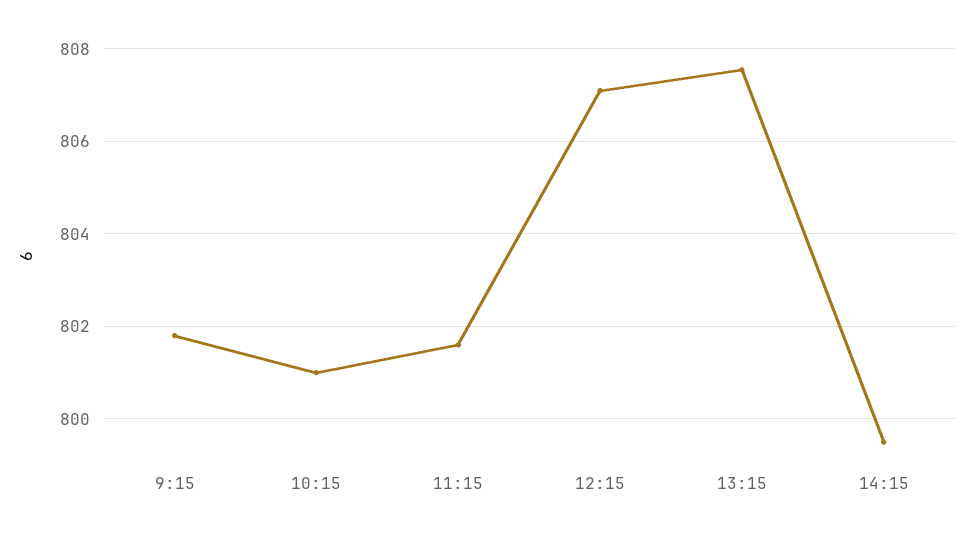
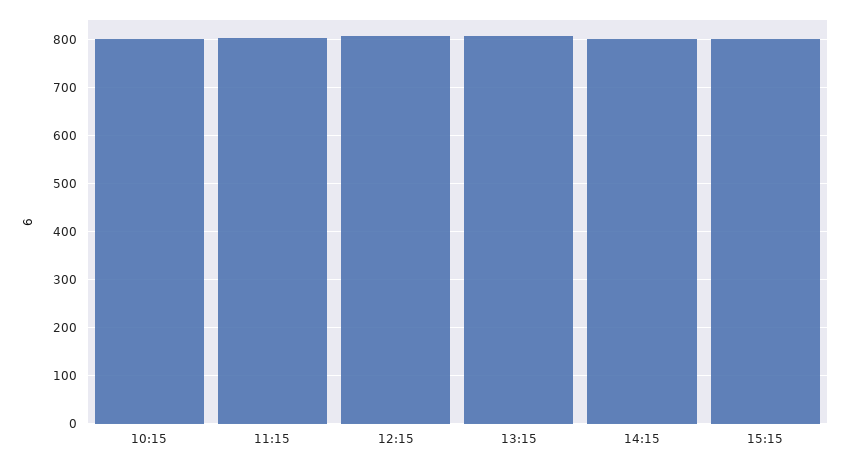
9:15: 801.8 -> none
15:15: none -> 800

